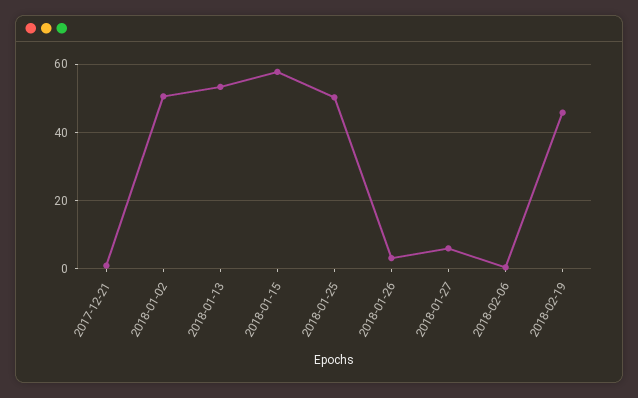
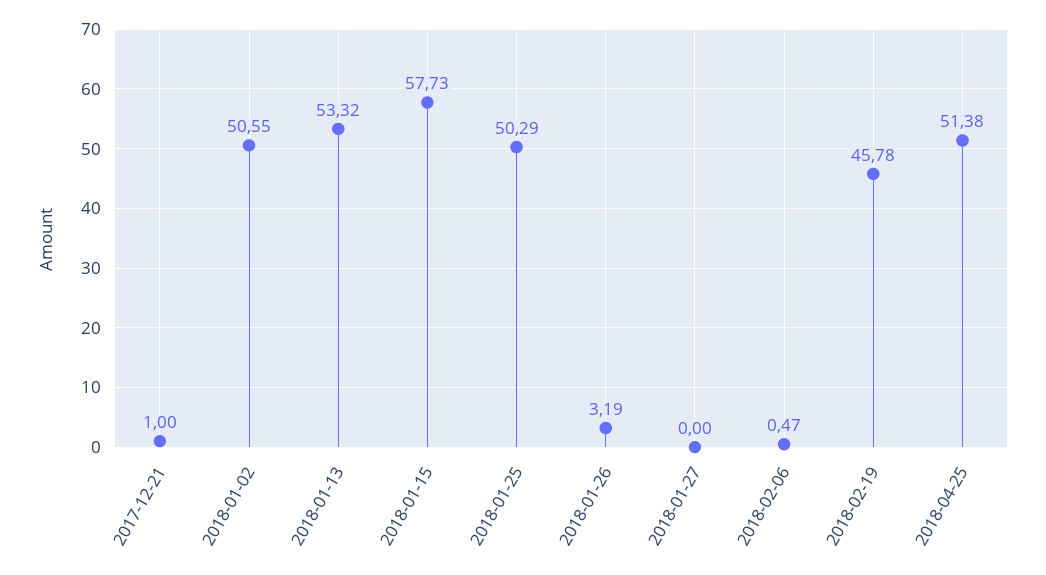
2018-01-27: 6 -> 0
2018-04-25: none -> 51.38

